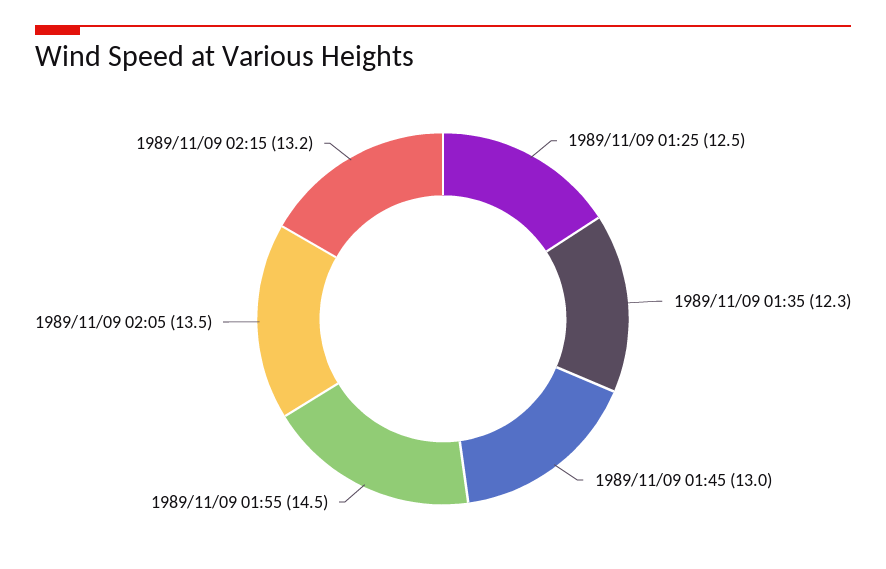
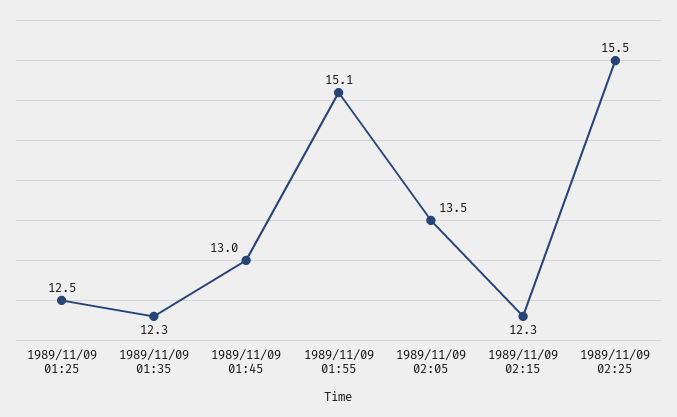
1989/11/09 01:55: 14.5 -> 15.1
1989/11/09 02:15: 13.2 -> 12.3
1989/11/09 02:25: none -> 15.5

